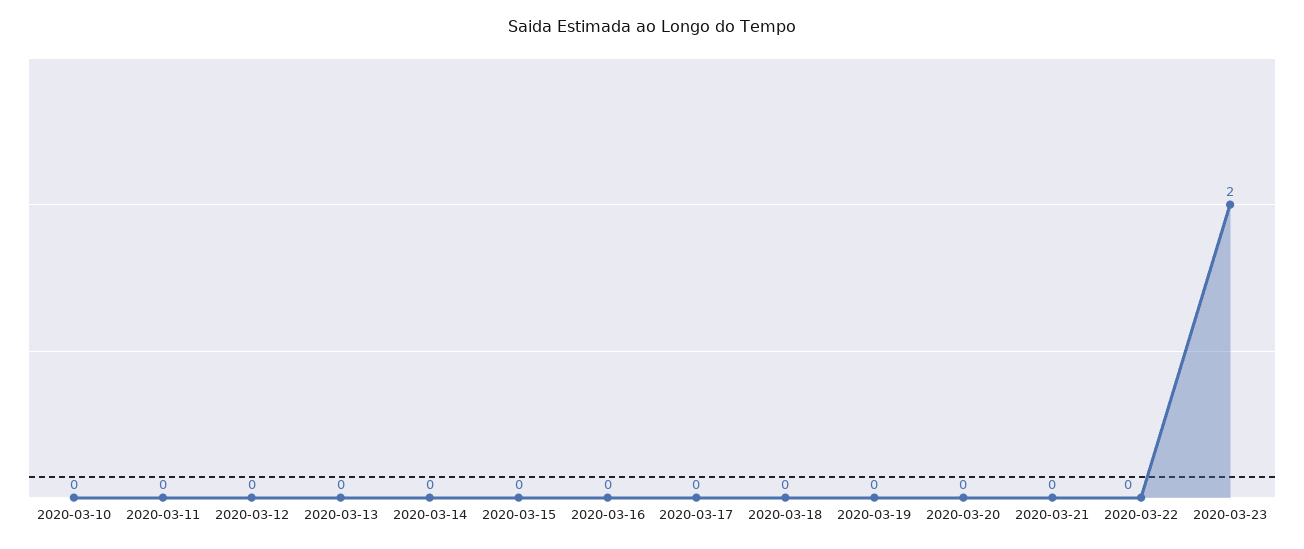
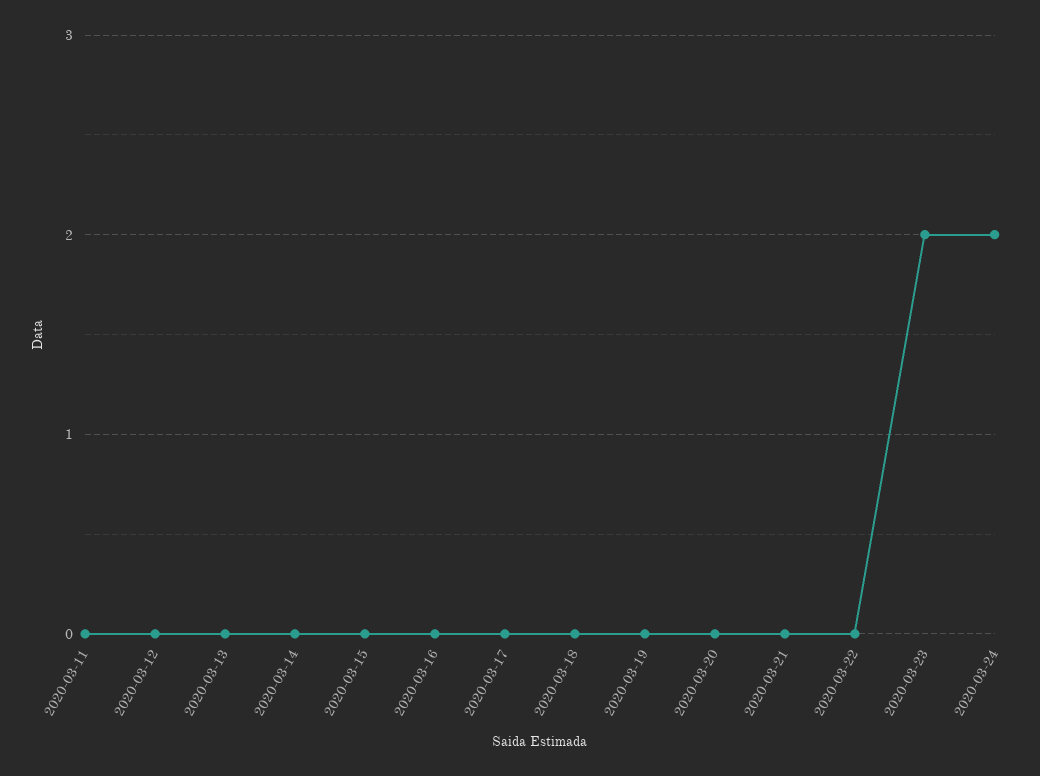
2020-03-10: 0 -> none
2020-03-24: none -> 2

